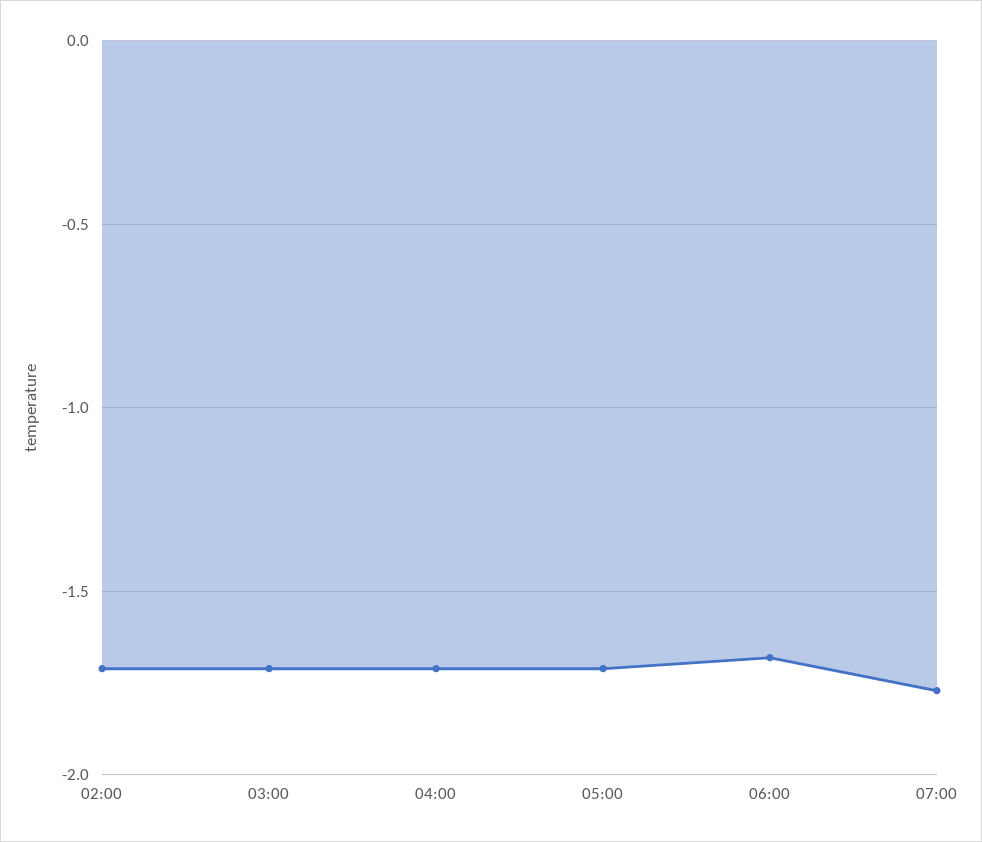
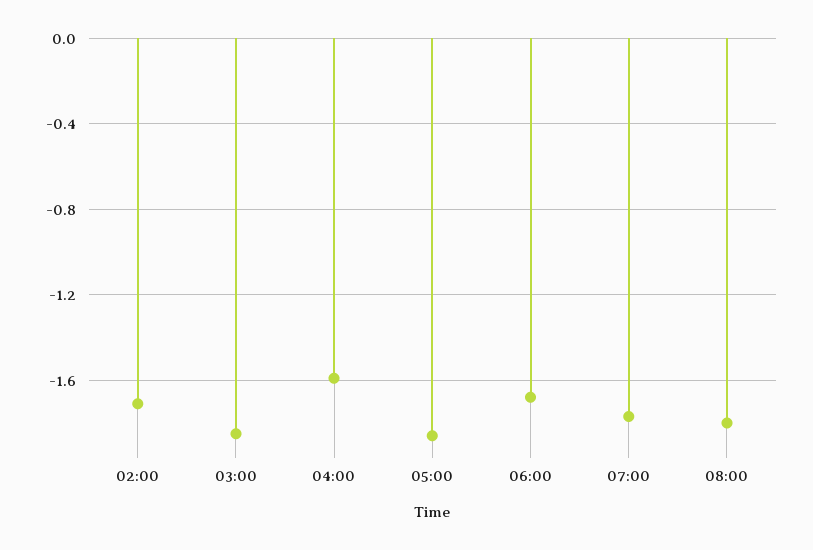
03:00: -1.7 -> -1.85
04:00: -1.7 -> -1.6
05:00: -1.7 -> -1.85
08:00: none -> -1.8

